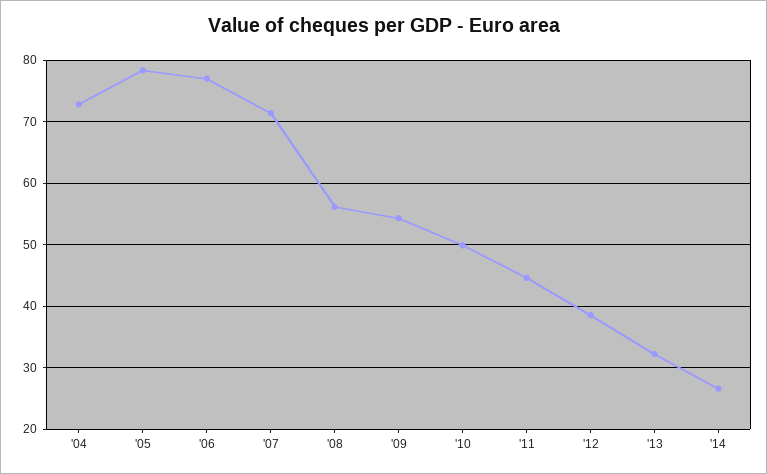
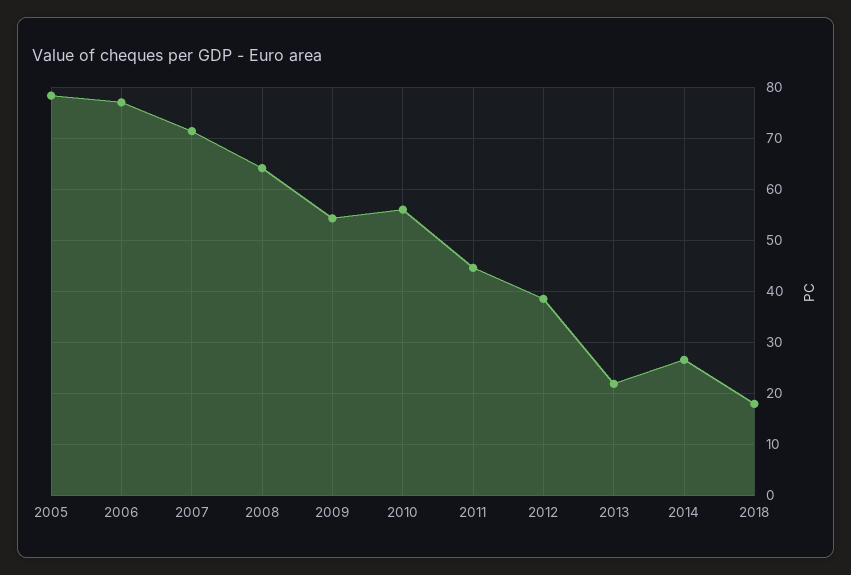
'04: 73 -> none
'08: 56 -> 64
'10: 50 -> 56
'13: 32 -> 22
2018: none -> 18

